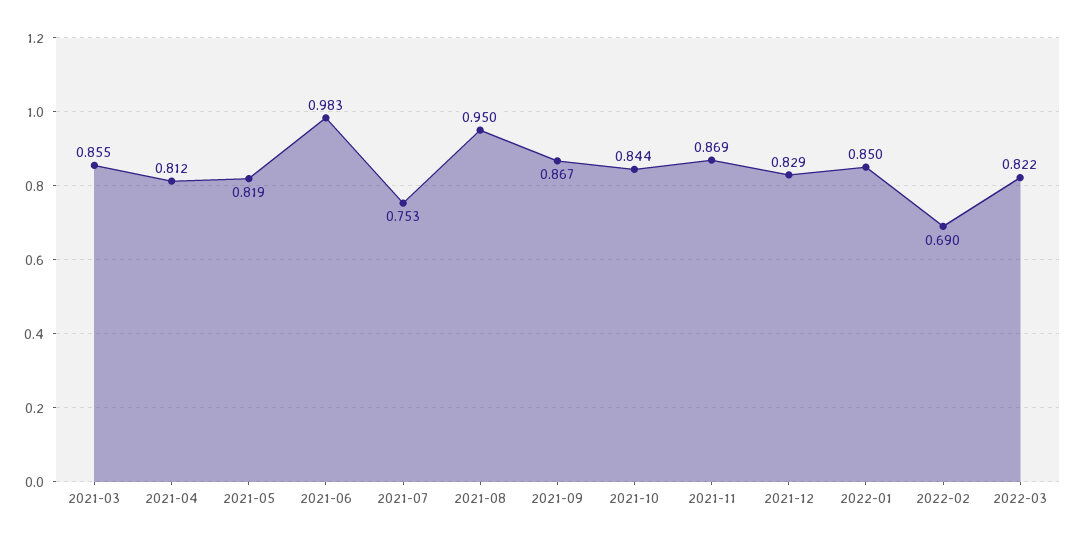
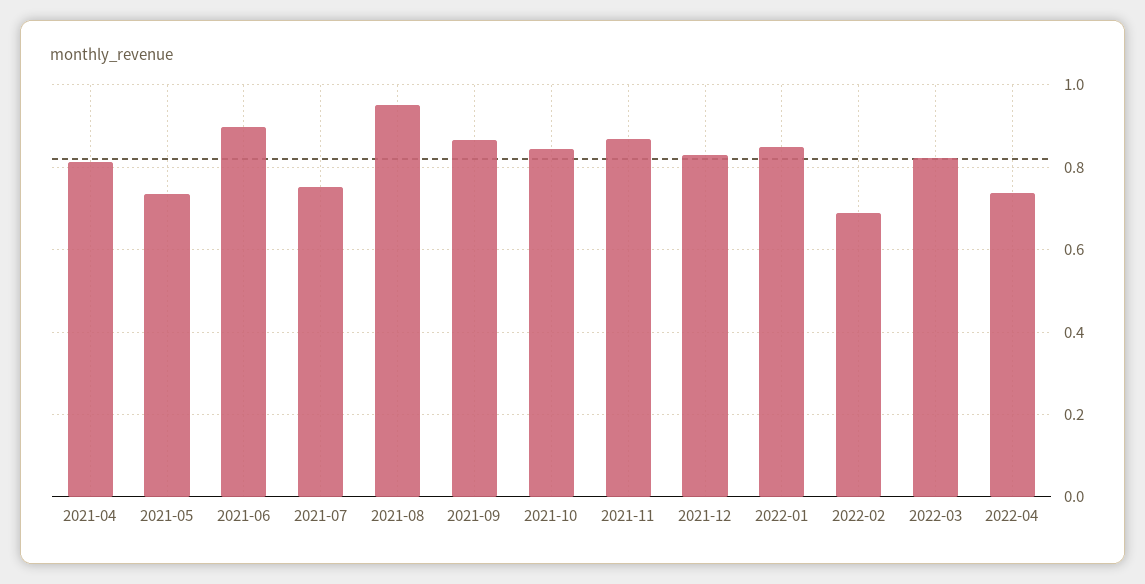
2021-03: 0.855 -> none
2021-05: 0.819 -> 0.74
2021-06: 0.983 -> 0.9
2022-04: none -> 0.74

